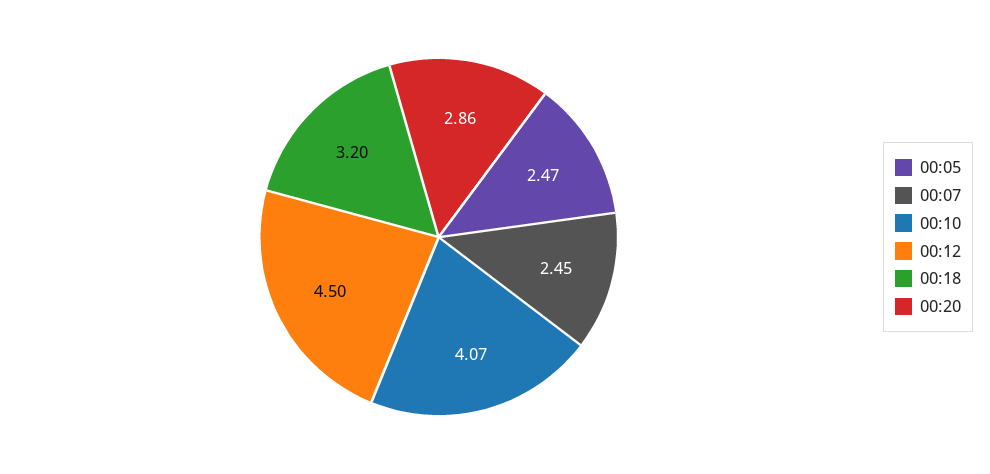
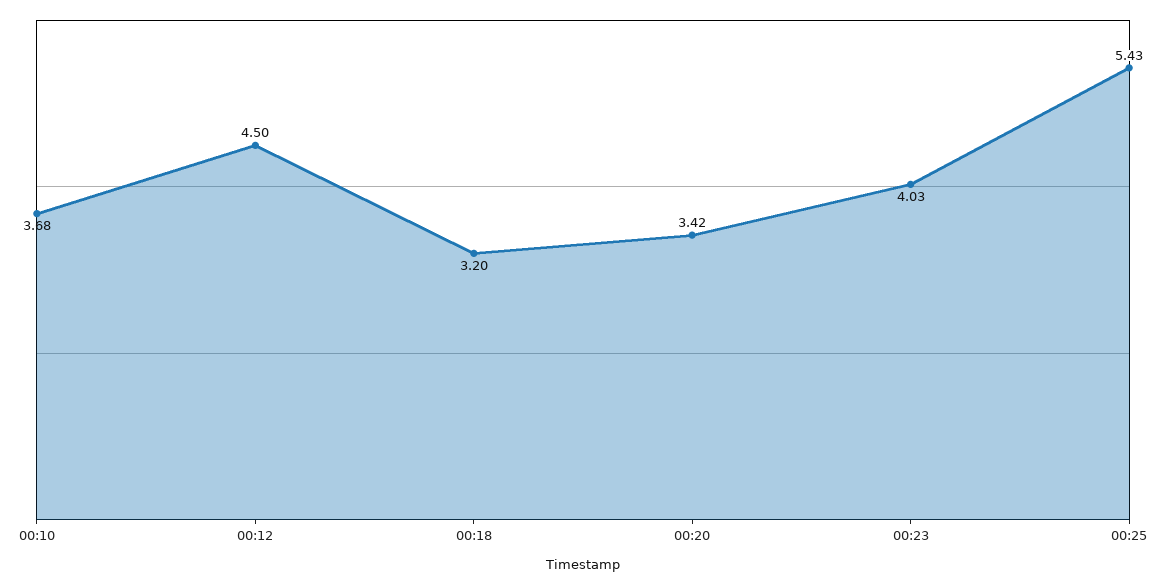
00:05: 2.47 -> none
00:07: 2.45 -> none
00:10: 4.07 -> 3.68
00:20: 2.86 -> 3.42
00:23: none -> 4.03
00:25: none -> 5.43

